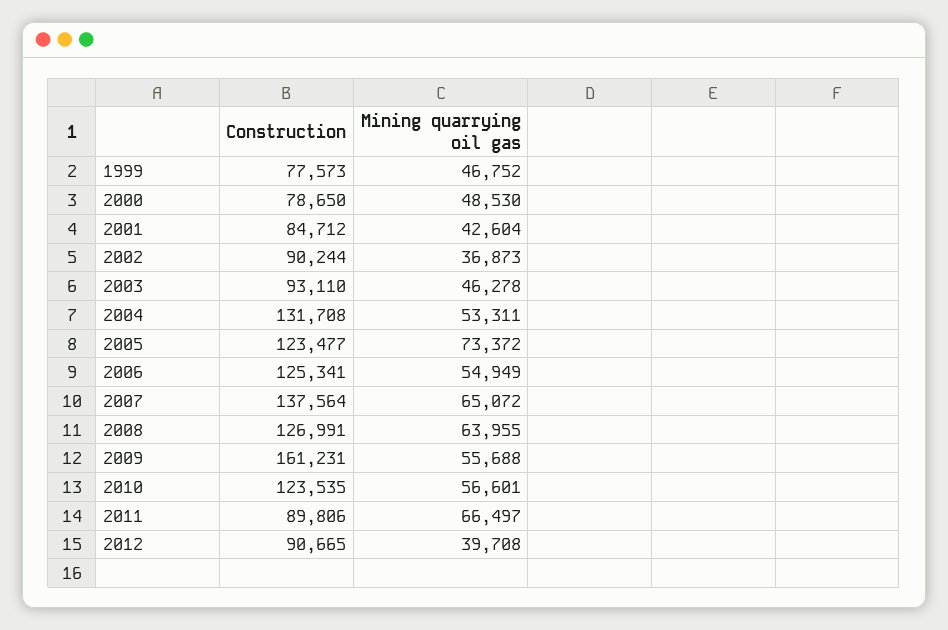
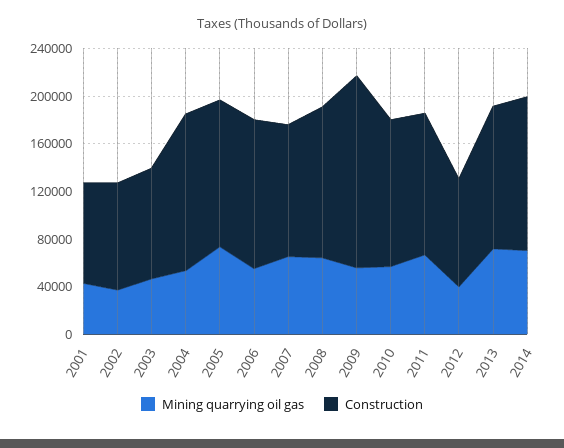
Construction, 1999: 77573 -> none
Mining quarrying oil gas, 1999: 46752 -> none
Construction, 2000: 78650 -> none
Mining quarrying oil gas, 2000: 48530 -> none
Construction, 2007: 137564 -> 110000
Construction, 2011: 89806 -> 120000
Mining quarrying oil gas, 2013: none -> 70000
Construction, 2013: none -> 120000
Mining quarrying oil gas, 2014: none -> 70000
Construction, 2014: none -> 130000

